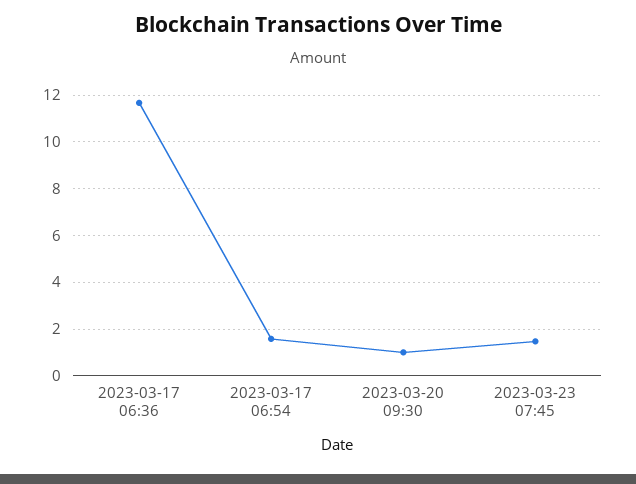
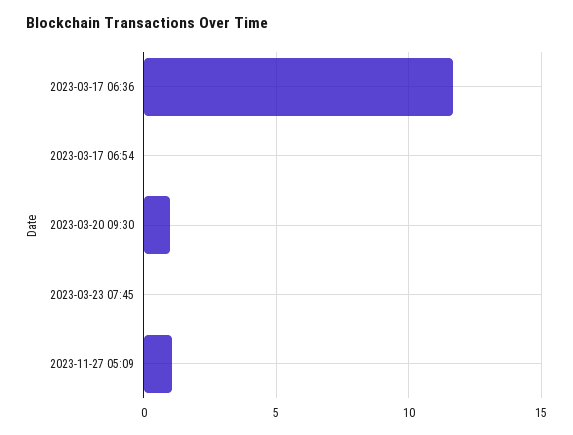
2023-03-17 06:54: 1.5 -> 0
2023-03-23 07:45: 1.5 -> 0
2023-11-27 05:09: none -> 1

